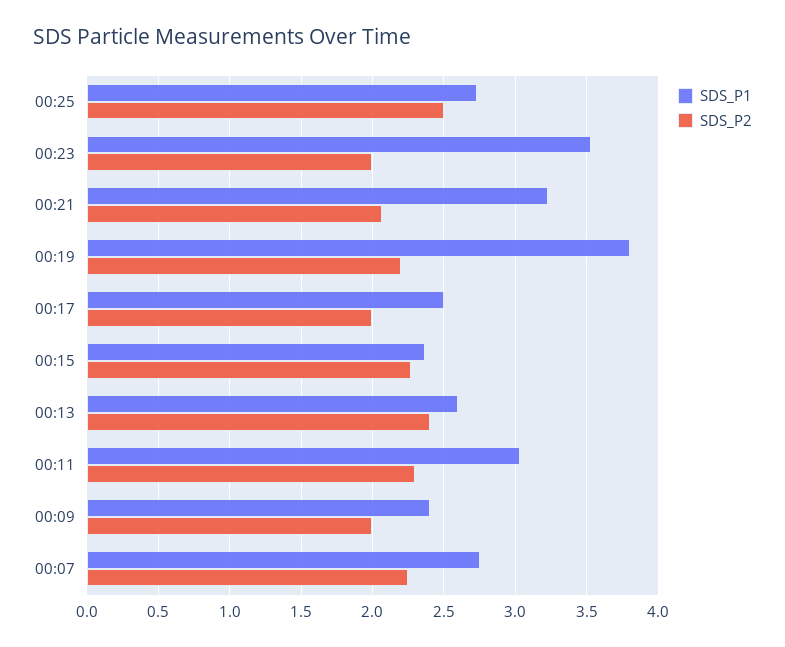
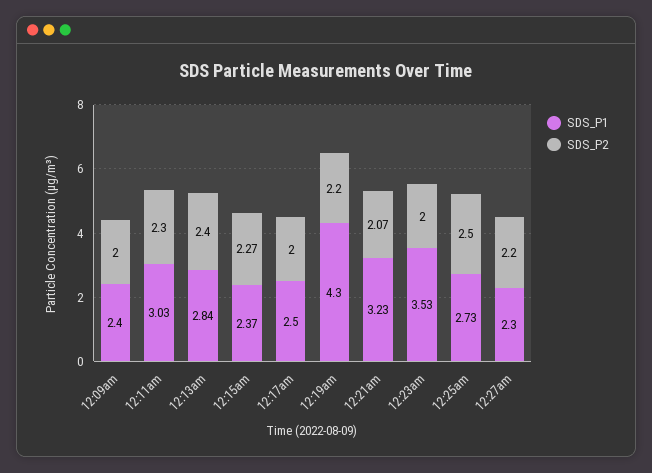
SDS_P1, 00:19: 3.8 -> 4.3
SDS_P1, 00:13: 2.6 -> 2.84
SDS_P1, 00:07: 2.75 -> none
SDS_P2, 00:07: 2.25 -> none
SDS_P1, 12:27am: none -> 2.3
SDS_P2, 12:27am: none -> 2.2

